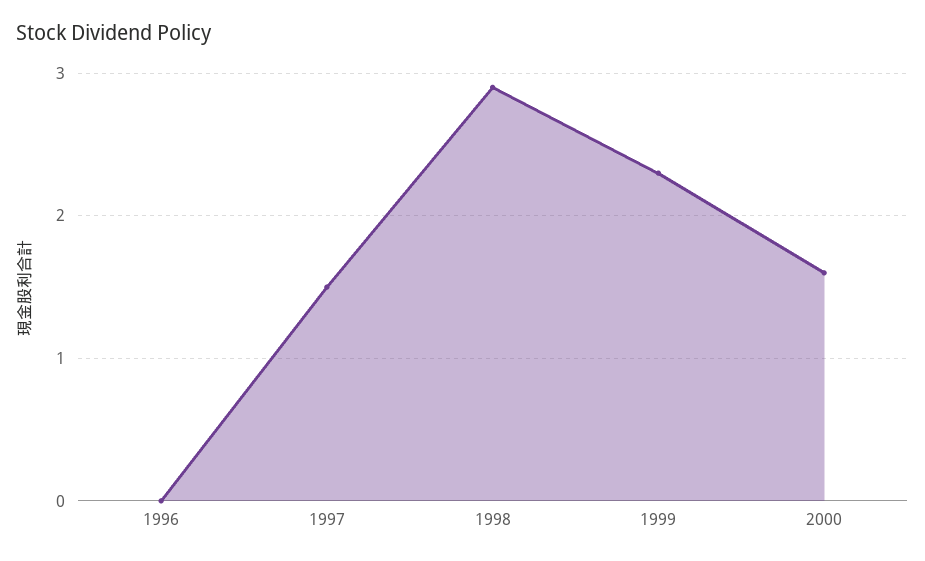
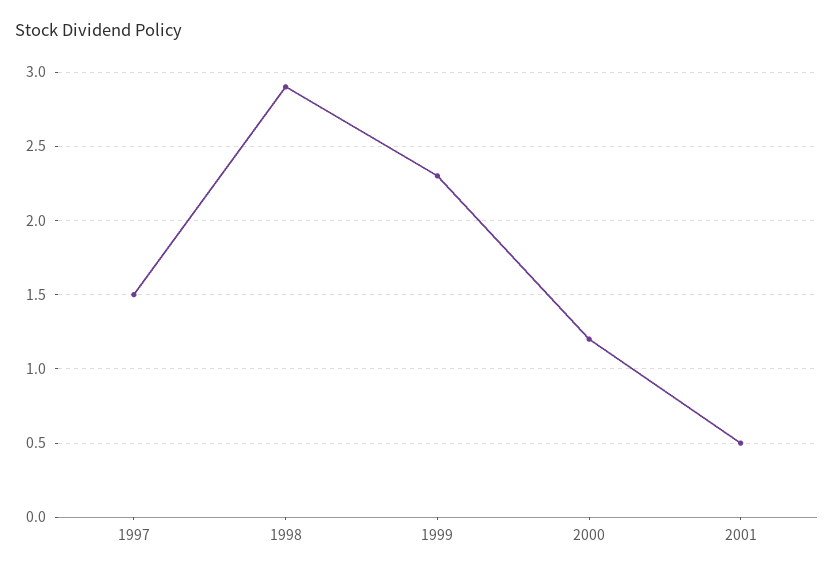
1996: 0 -> none
2000: 1.6 -> 1.2
2001: none -> 0.5

